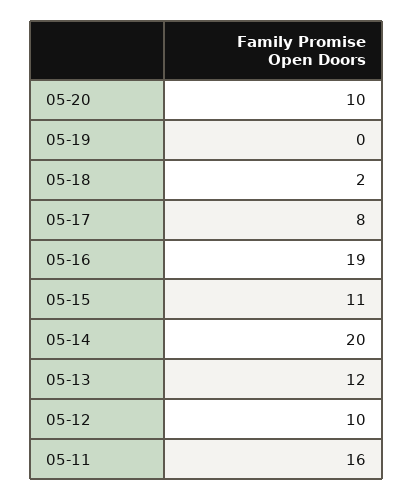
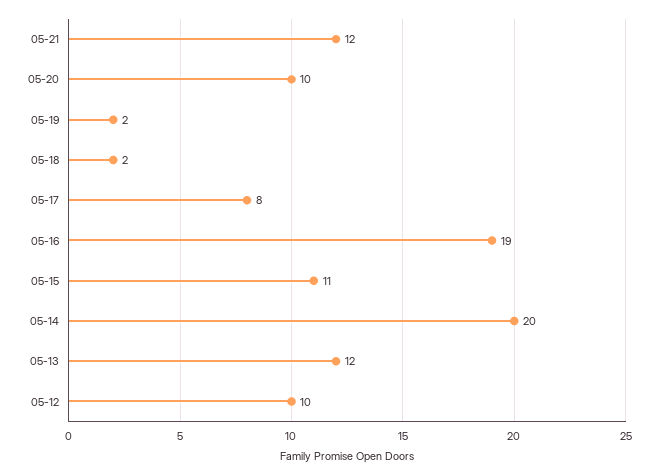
05-19: 0 -> 2
05-11: 16 -> none
05-21: none -> 12

